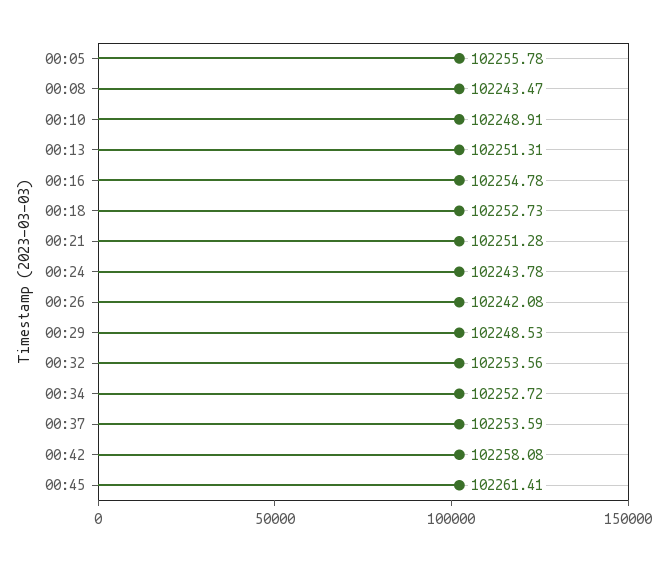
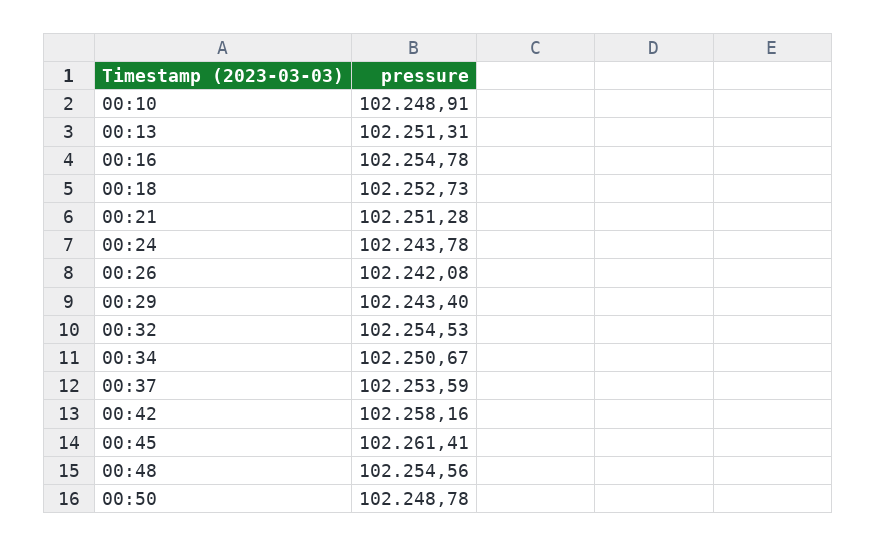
00:05: 102255.78 -> none
00:08: 102243.47 -> none
00:29: 102248.53 -> 102243.4
00:32: 102253.56 -> 102254.53
00:34: 102252.72 -> 102250.67
00:42: 102258.08 -> 102258.16
00:48: none -> 102254.56
00:50: none -> 102248.78

